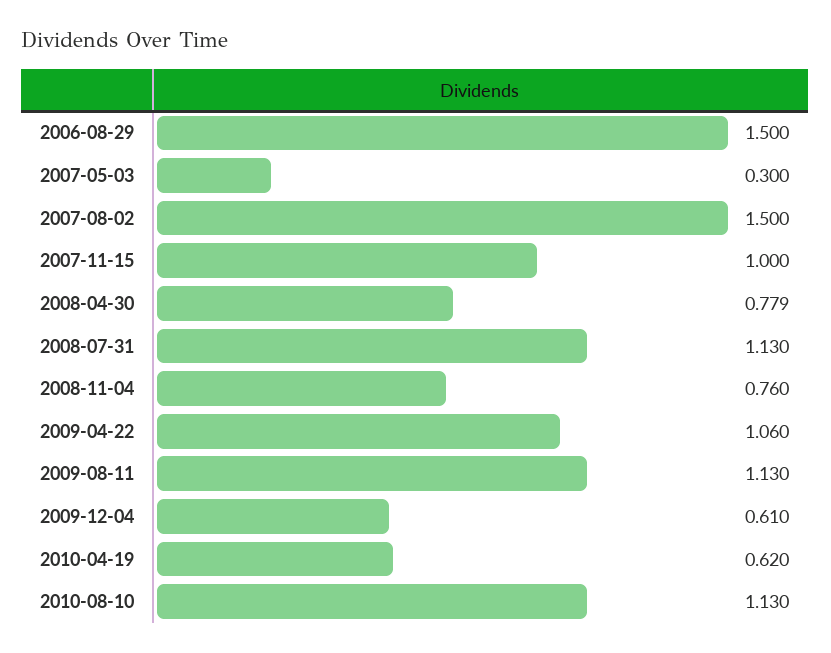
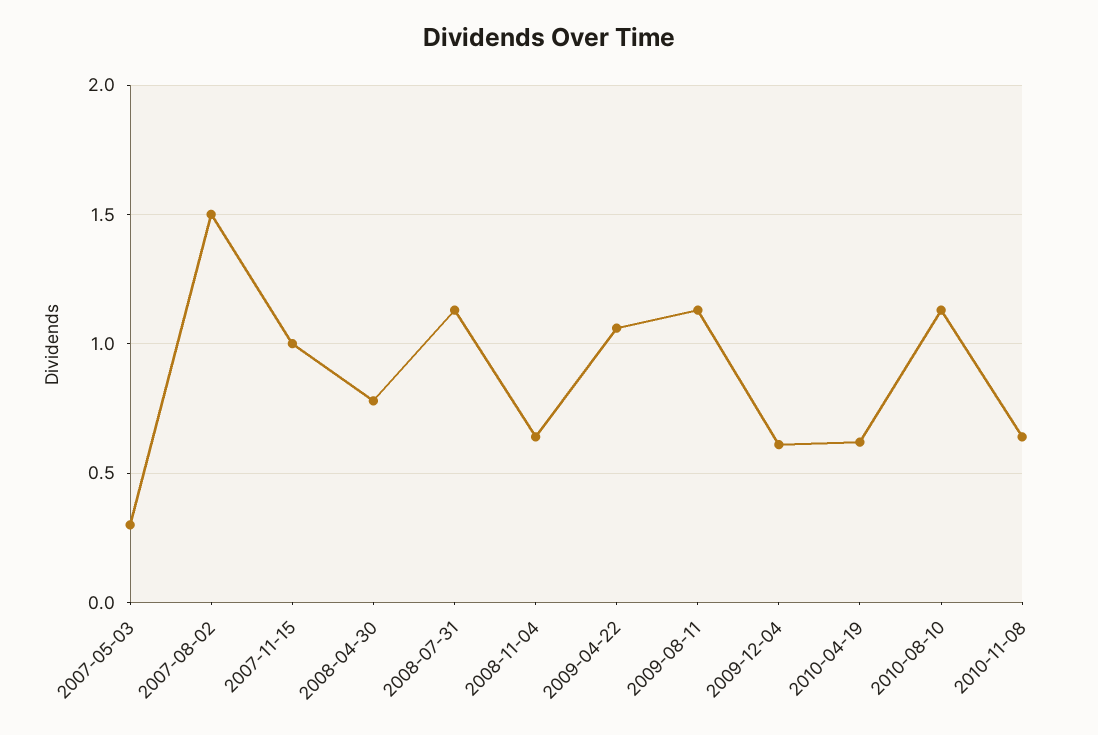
2006-08-29: 1.5 -> none
2008-11-04: 0.76 -> 0.65
2010-11-08: none -> 0.65

